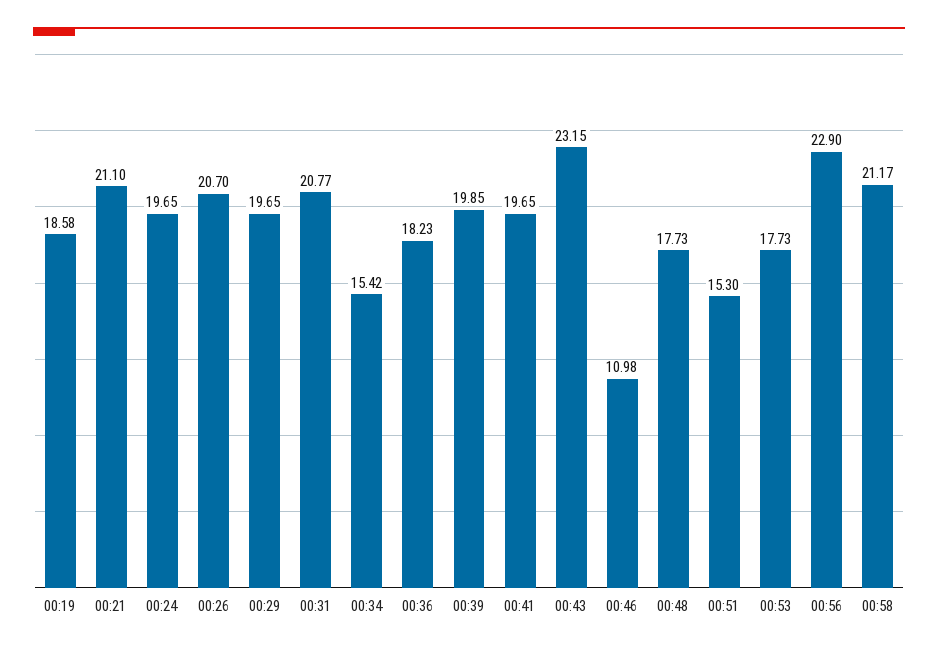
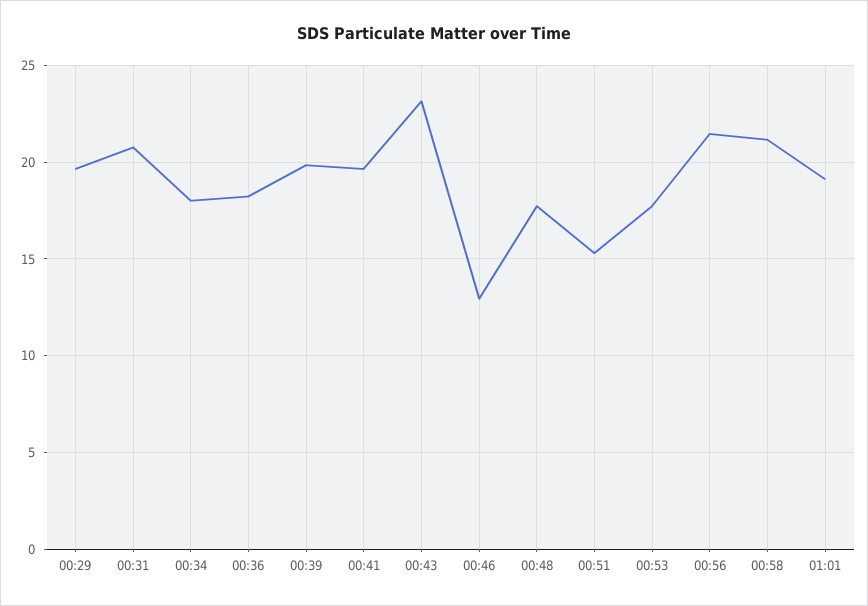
00:19: 18.58 -> none
00:21: 21.1 -> none
00:24: 19.65 -> none
00:26: 20.7 -> none
00:34: 15.42 -> 18
00:46: 10.98 -> 13
00:56: 22.9 -> 21.5
01:01: none -> 19

